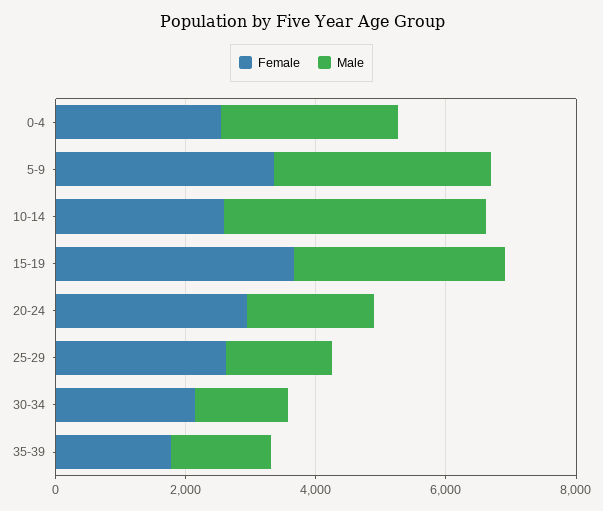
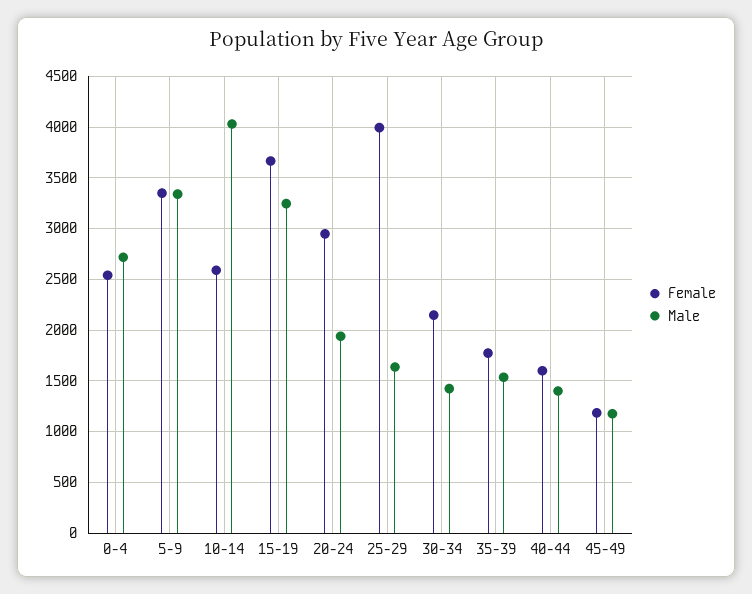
Female, 25-29: 2500 -> 4000
Female, 40-44: none -> 1600
Male, 40-44: none -> 1400
Female, 45-49: none -> 1200
Male, 45-49: none -> 1200

